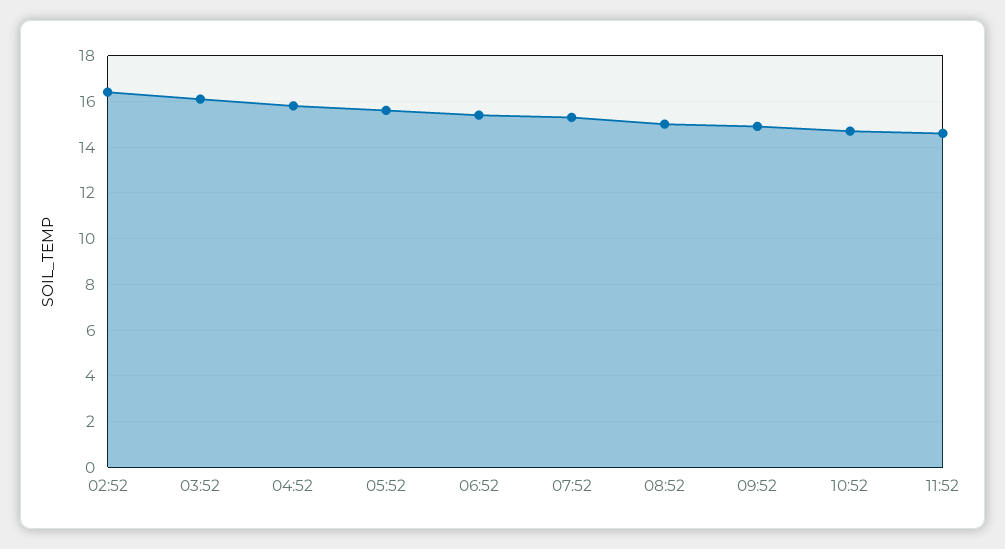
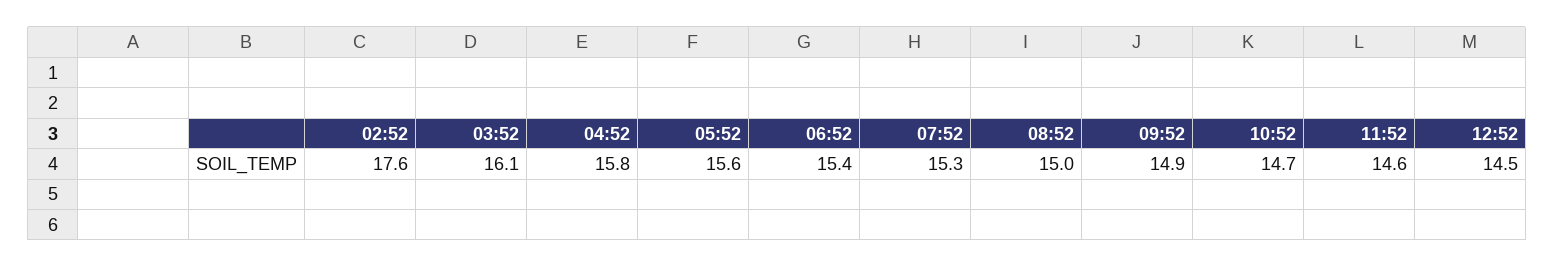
02:52: 16.5 -> 17.6
12:52: none -> 14.5

